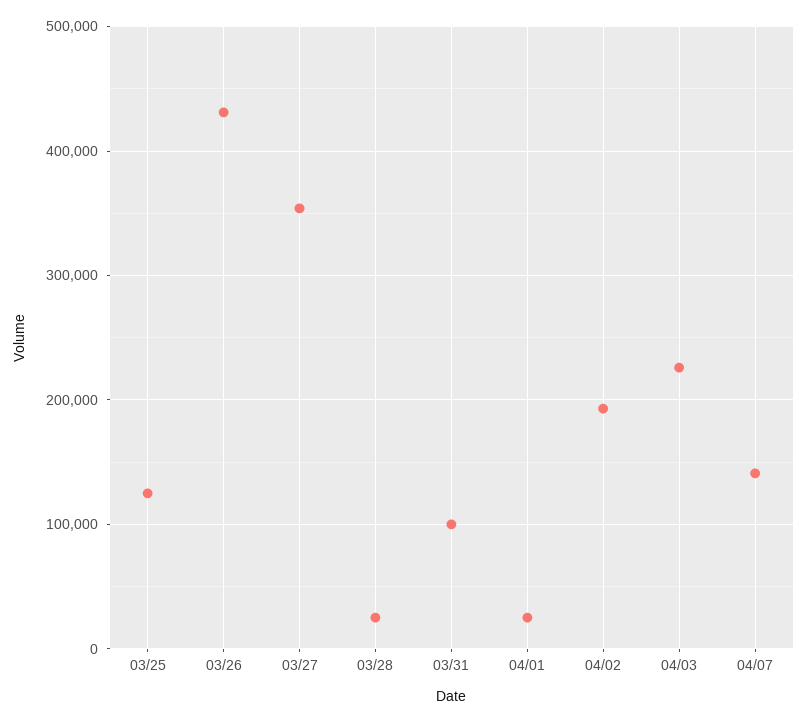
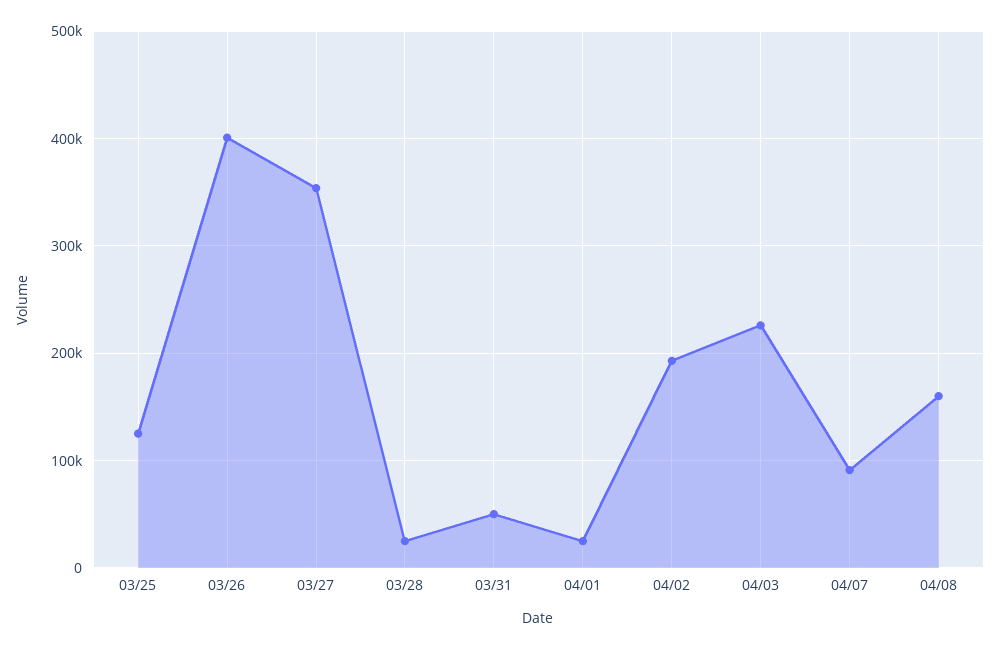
03/26: 430000 -> 400000
03/31: 100000 -> 50000
04/07: 140000 -> 90000
04/08: none -> 160000

